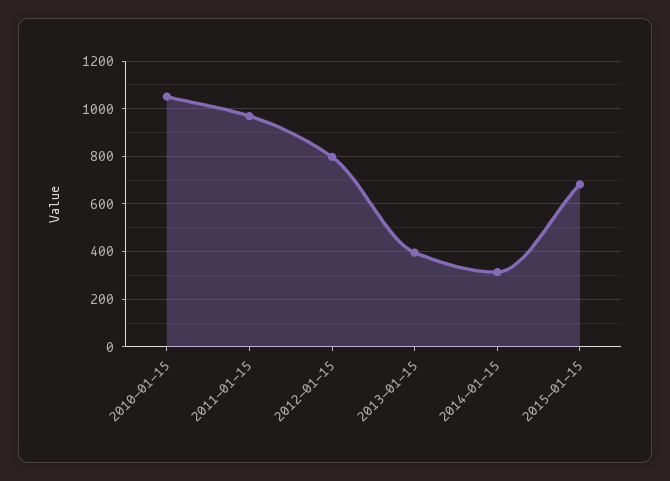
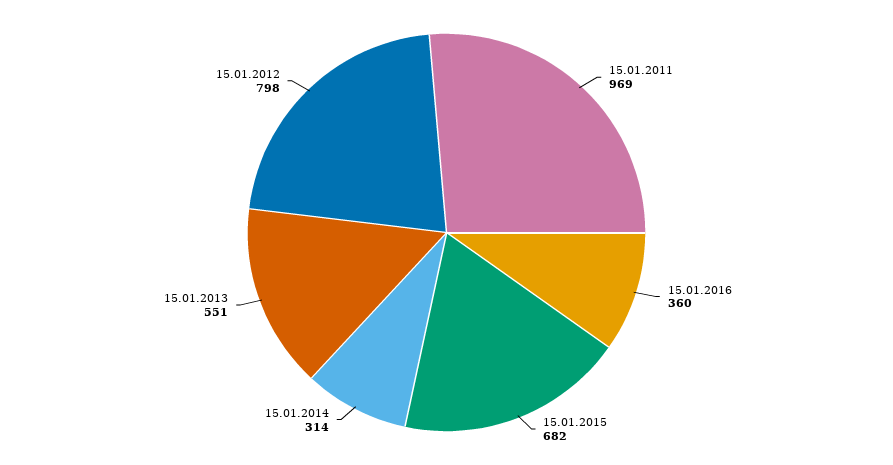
2010-01-15: 1050 -> none
2013-01-15: 400 -> 551
15.01.2016: none -> 360

